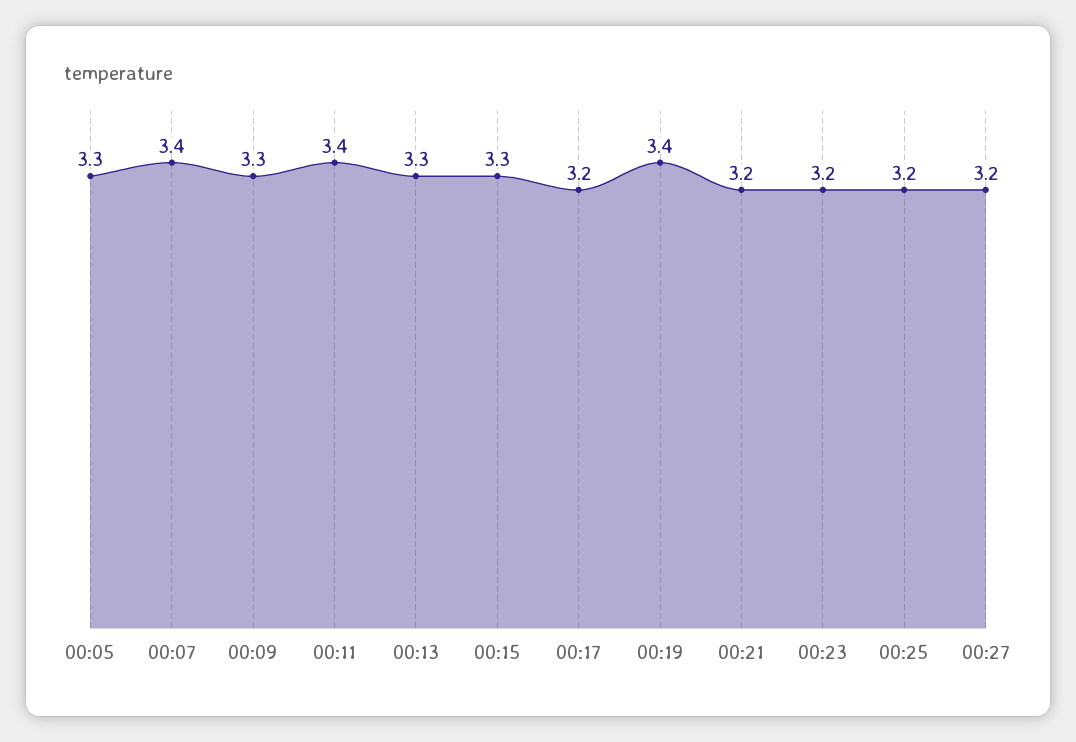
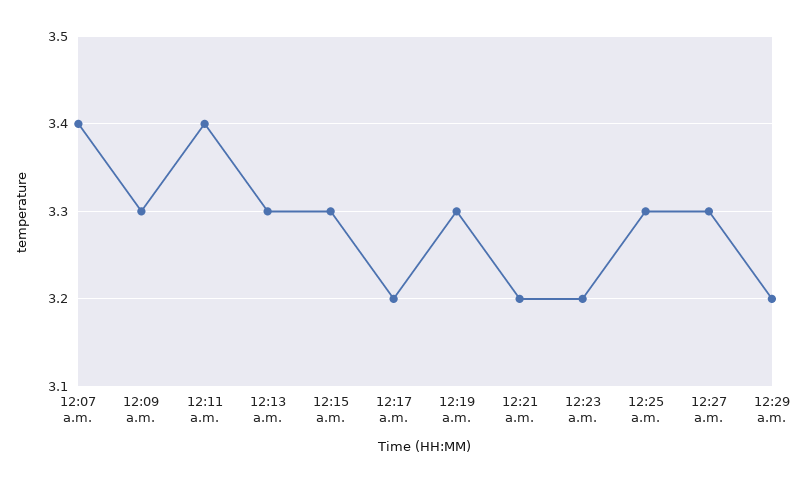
00:05: 3.3 -> none
00:19: 3.4 -> 3.3
00:25: 3.2 -> 3.3
00:27: 3.2 -> 3.3
12:29 a.m.: none -> 3.2

